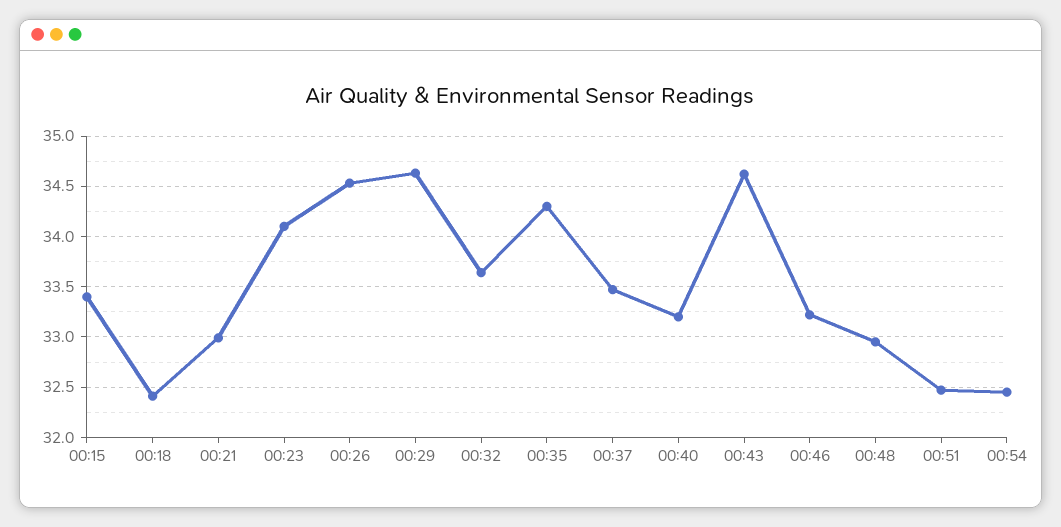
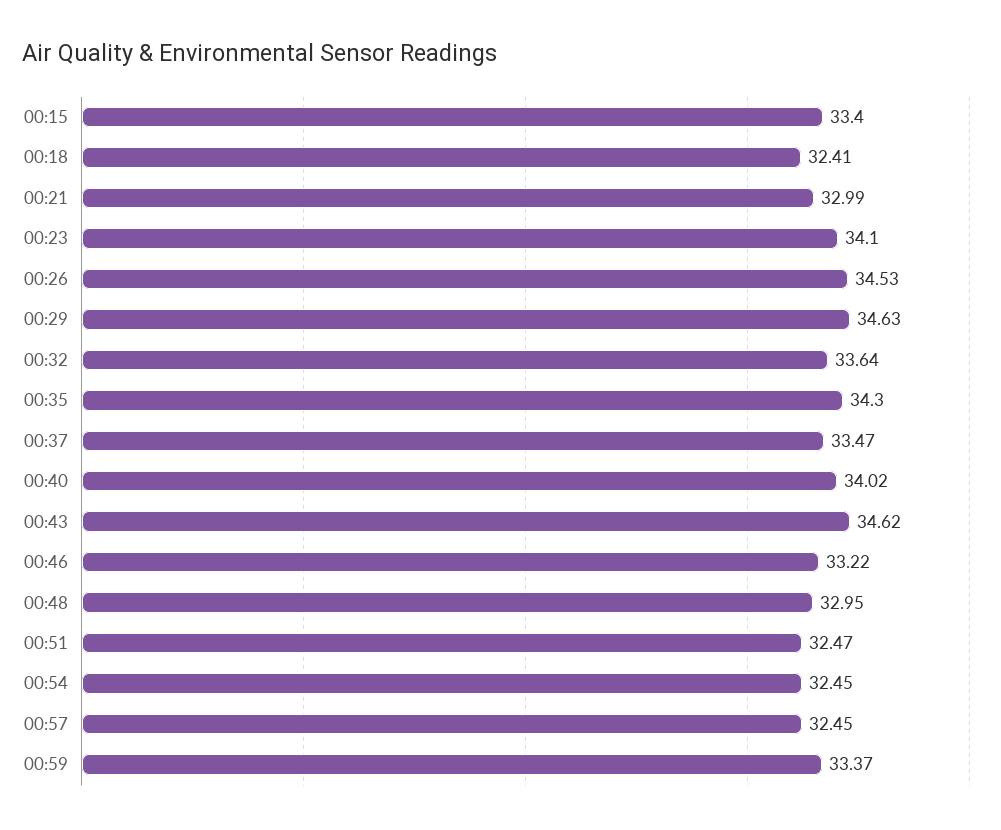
00:40: 33.2 -> 34.02
00:57: none -> 32.45
00:59: none -> 33.37

